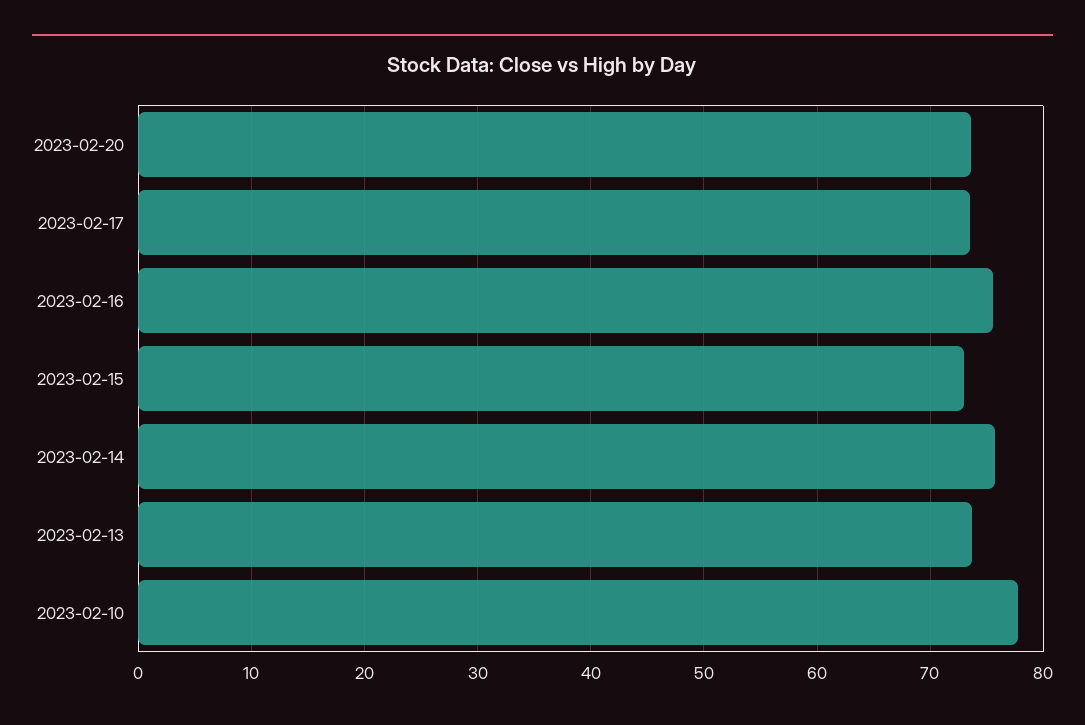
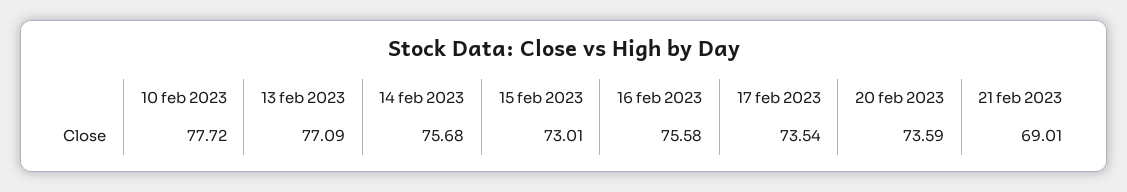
2023-02-13: 74 -> 77.09
21 feb 2023: none -> 69.01

